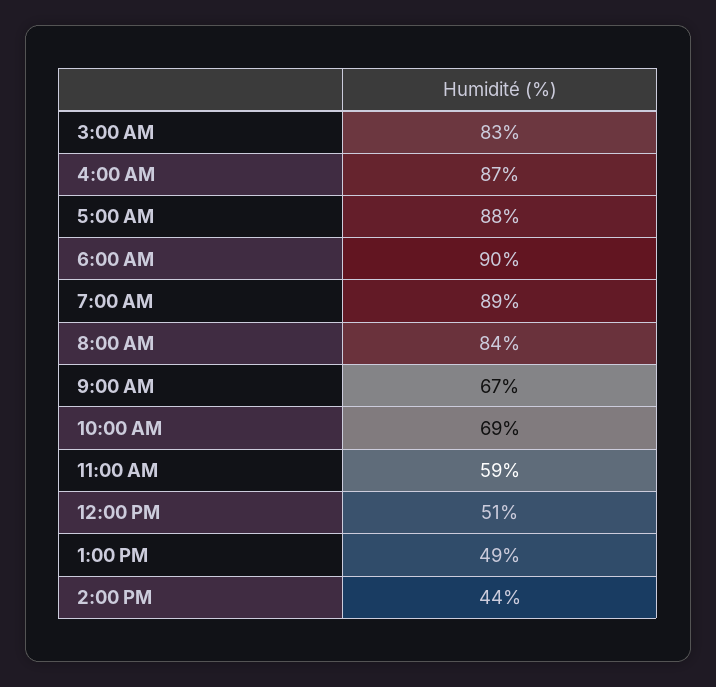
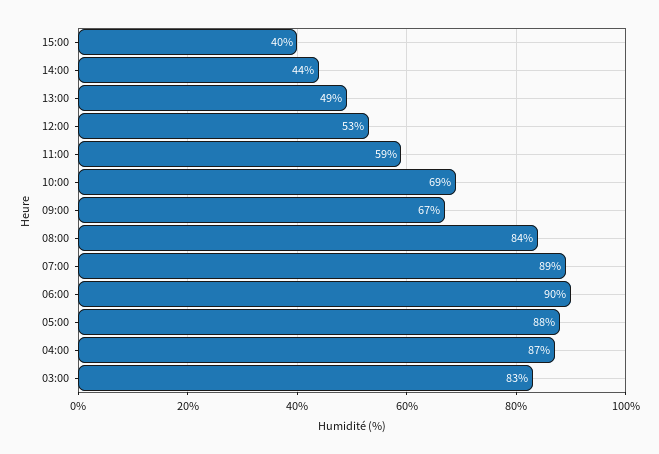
12:00 PM: 51 -> 53
15:00: none -> 40

